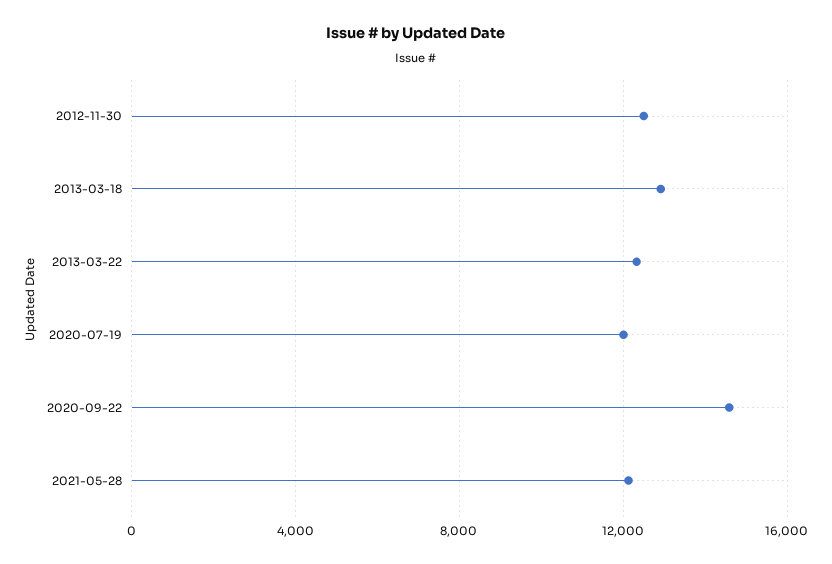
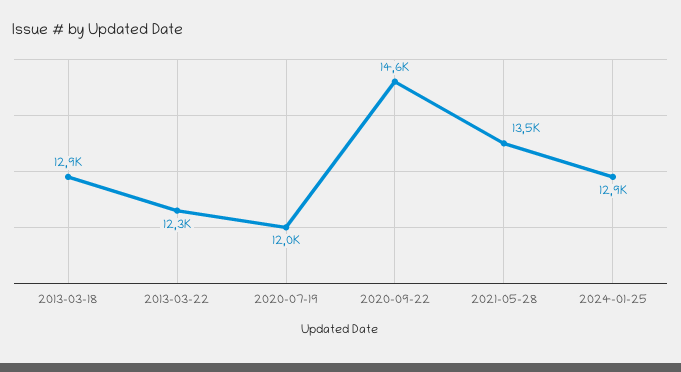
2012-11-30: 12500 -> none
2021-05-28: 12000 -> 13500
2024-01-25: none -> 12900

